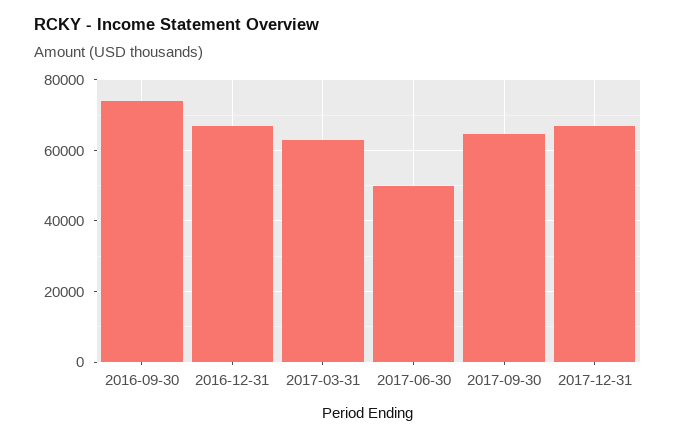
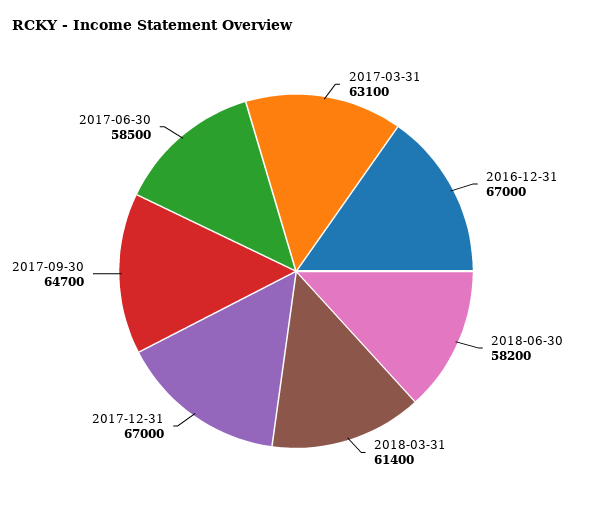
2016-09-30: 74000 -> none
2017-06-30: 50000 -> 58500
2018-06-30: none -> 58200
2018-03-31: none -> 61400

